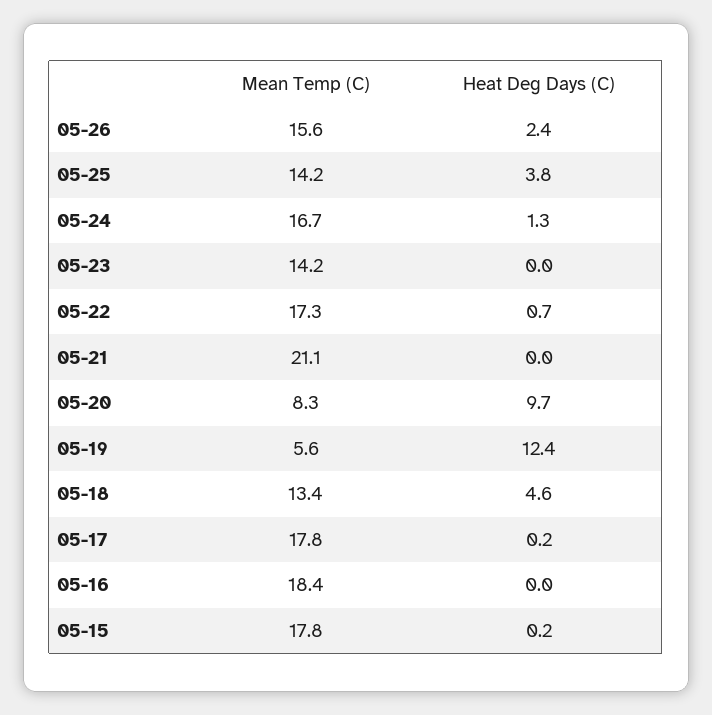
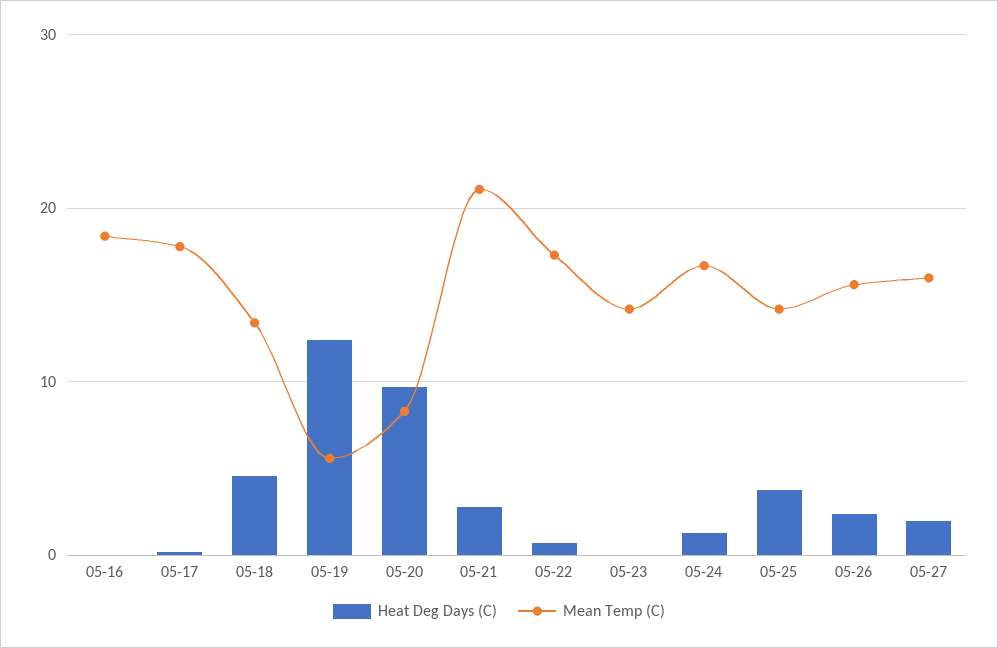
Heat Deg Days (C), 05-21: 0 -> 3
Mean Temp (C), 05-15: 17.8 -> none
Heat Deg Days (C), 05-15: 0.2 -> none
Heat Deg Days (C), 05-27: none -> 2
Mean Temp (C), 05-27: none -> 16

